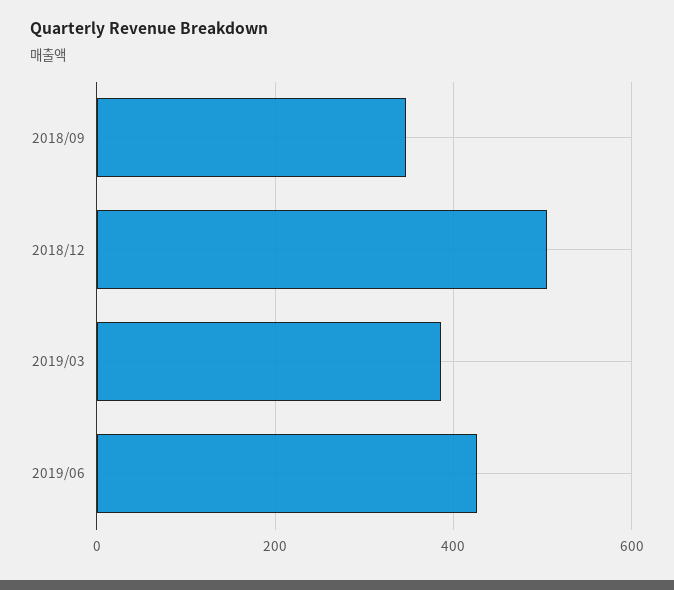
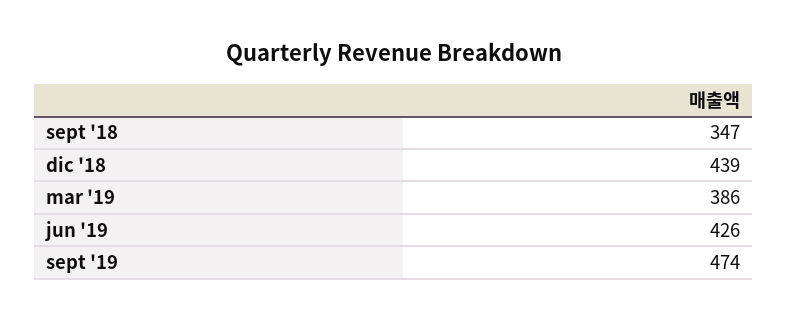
2018/12: 500 -> 439
sept '19: none -> 474

